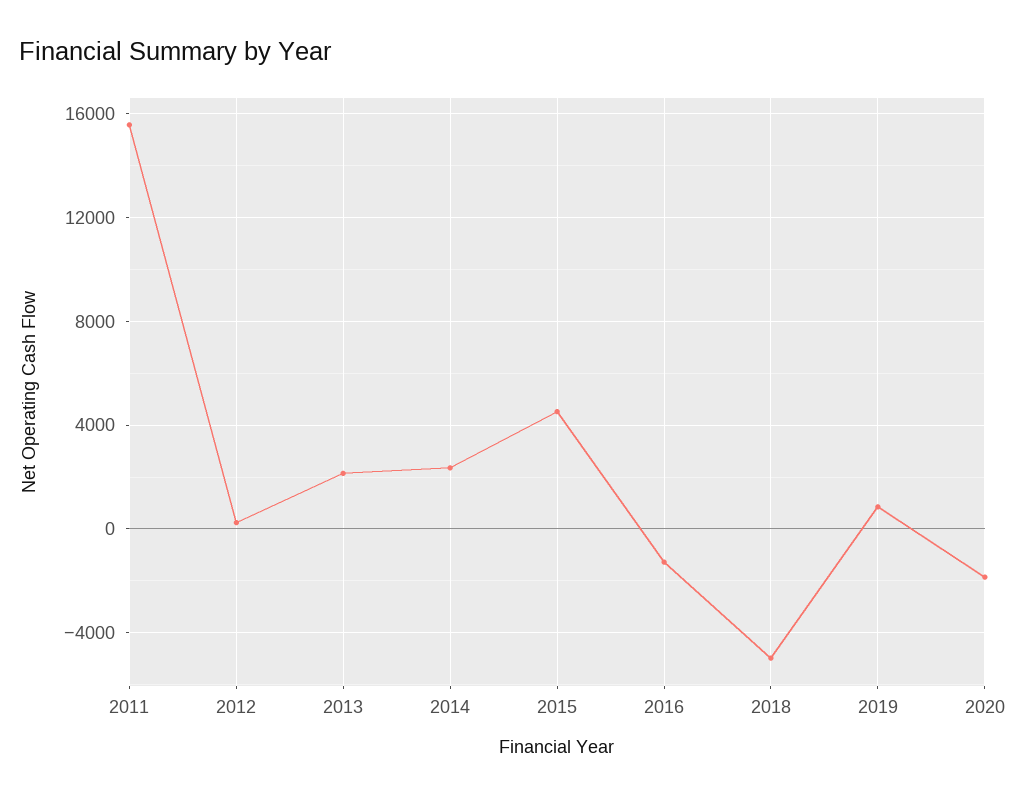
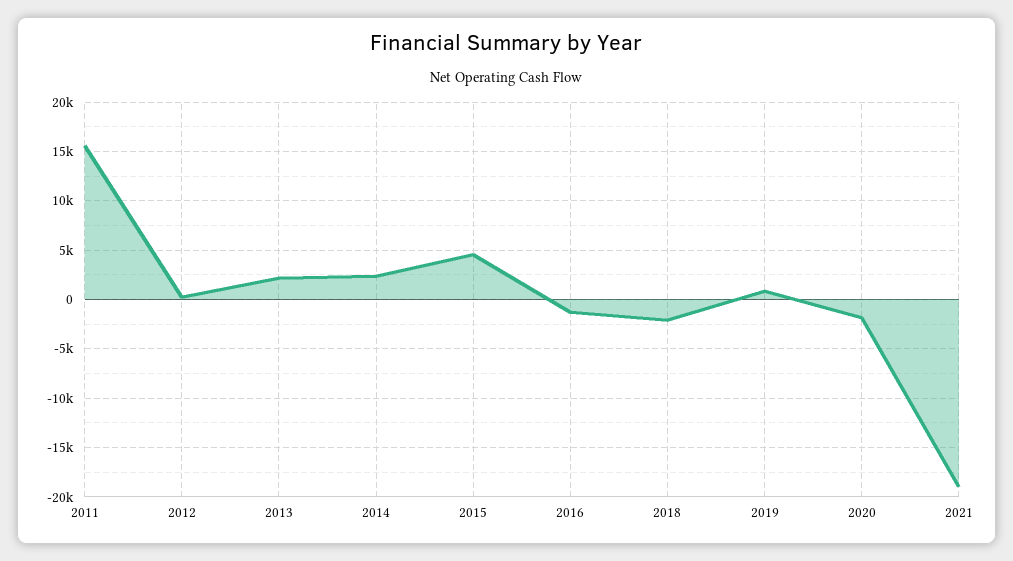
2018: -5000 -> -2000
2021: none -> -19000

